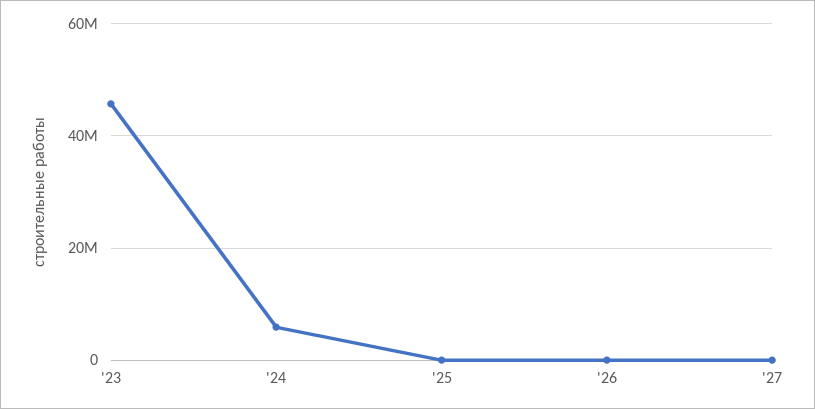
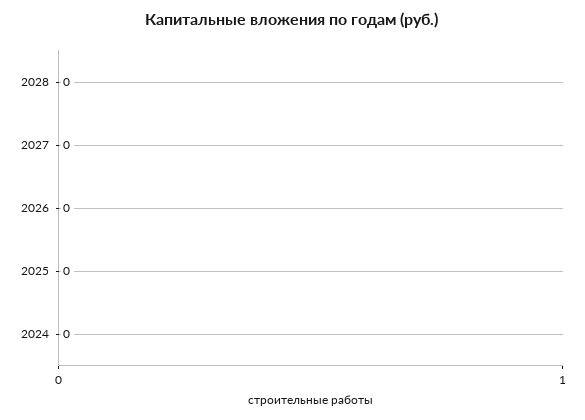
'23: 46000000 -> none
'24: 6000000 -> 0
2028: none -> 0

